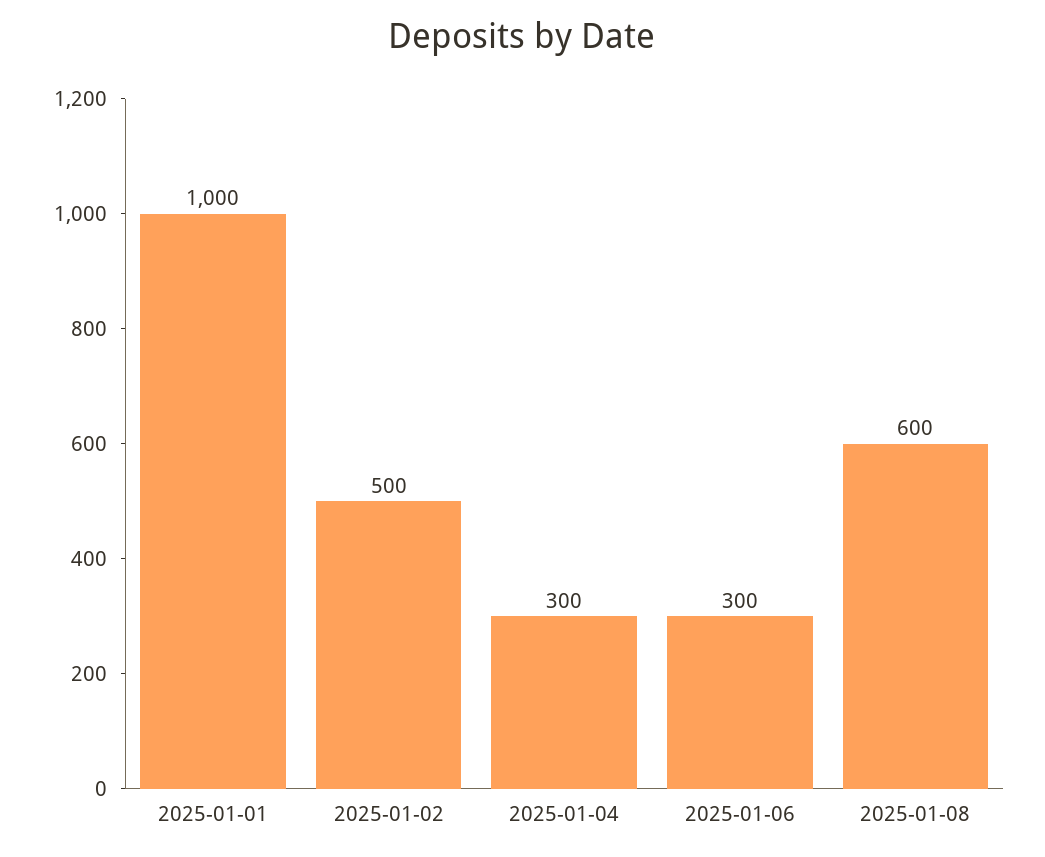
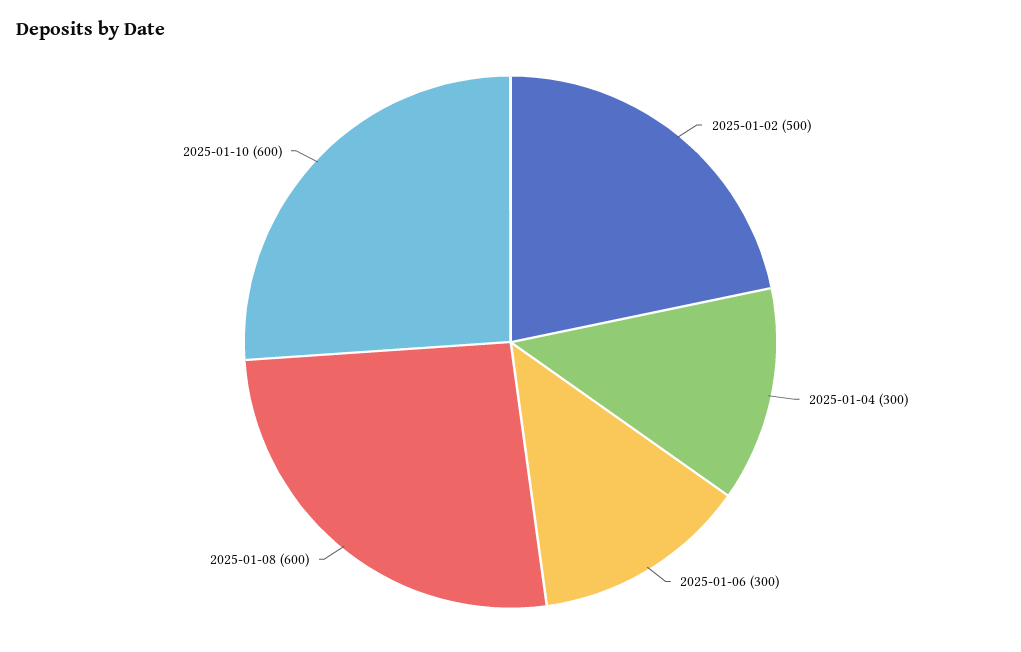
2025-01-01: 1000 -> none
2025-01-10: none -> 600

